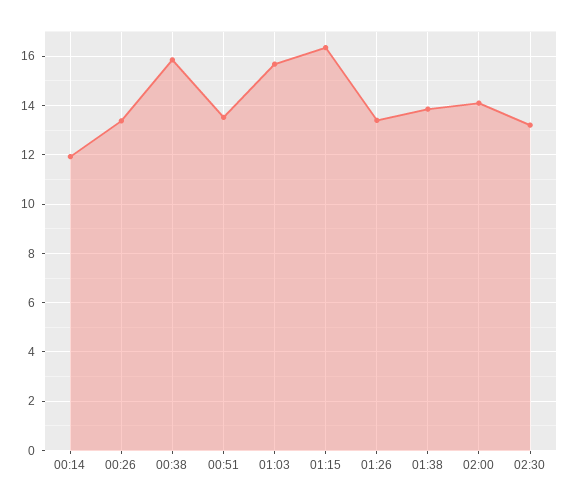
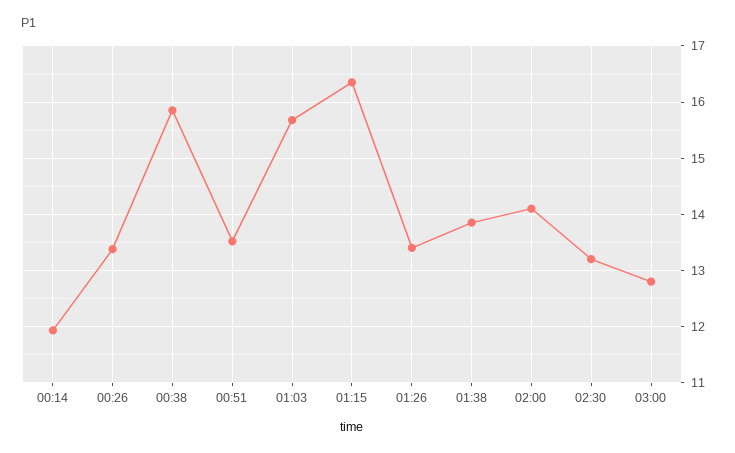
03:00: none -> 12.8

